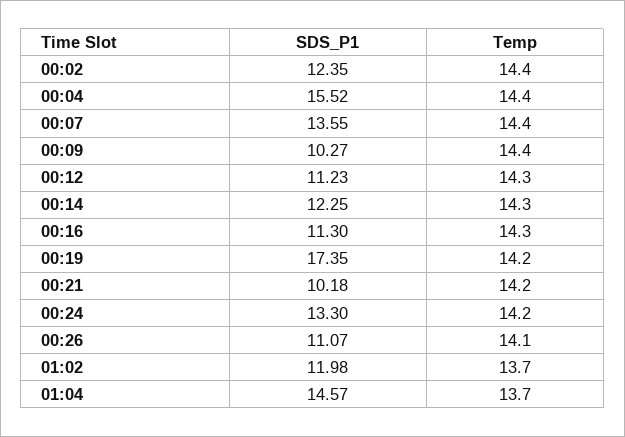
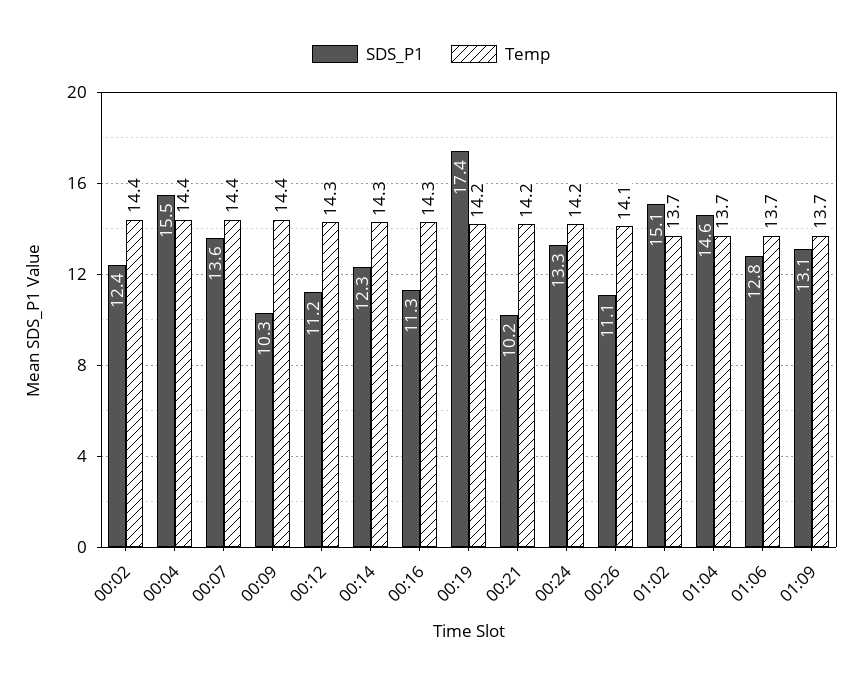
SDS_P1, 01:02: 11.98 -> 15.1
SDS_P1, 01:06: none -> 12.8
Temp, 01:06: none -> 13.7
SDS_P1, 01:09: none -> 13.1
Temp, 01:09: none -> 13.7

